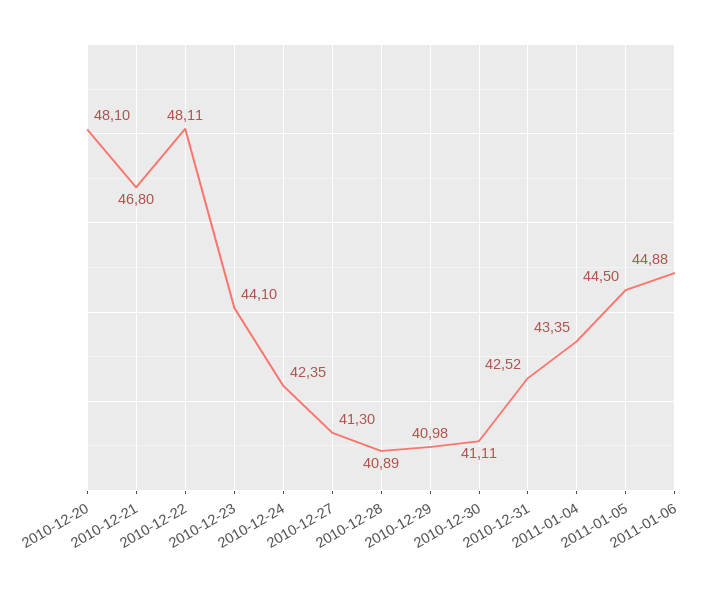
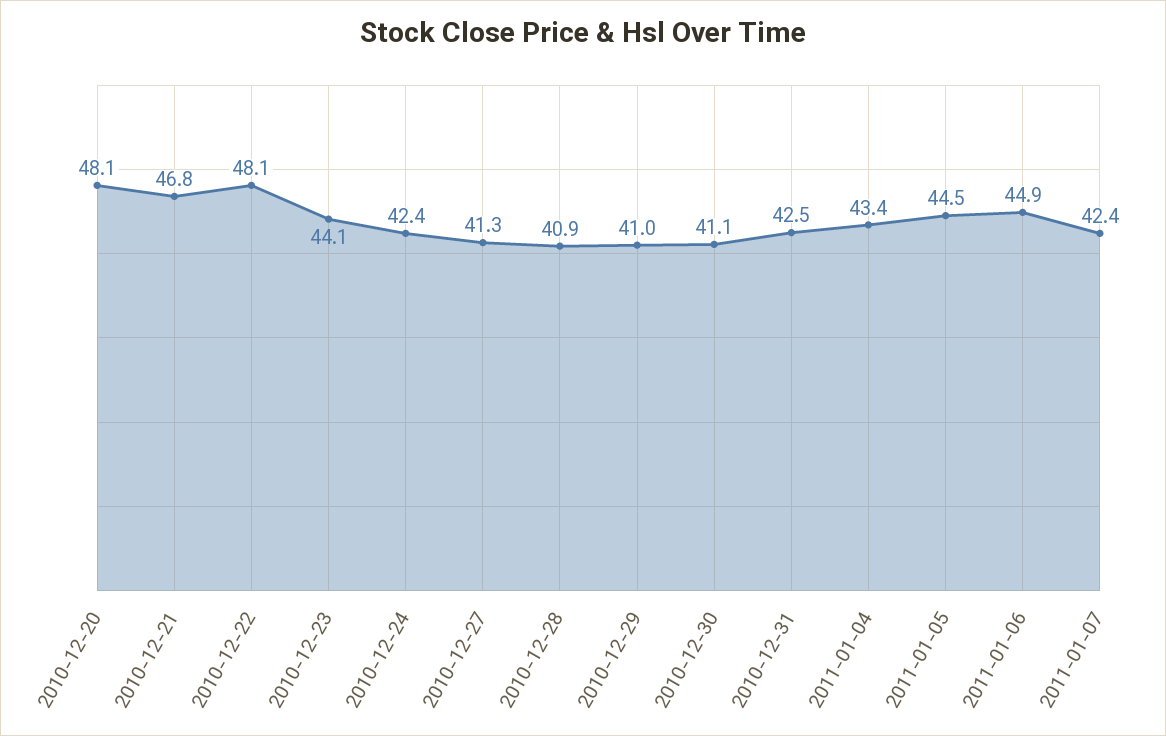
2011-01-07: none -> 42.4

